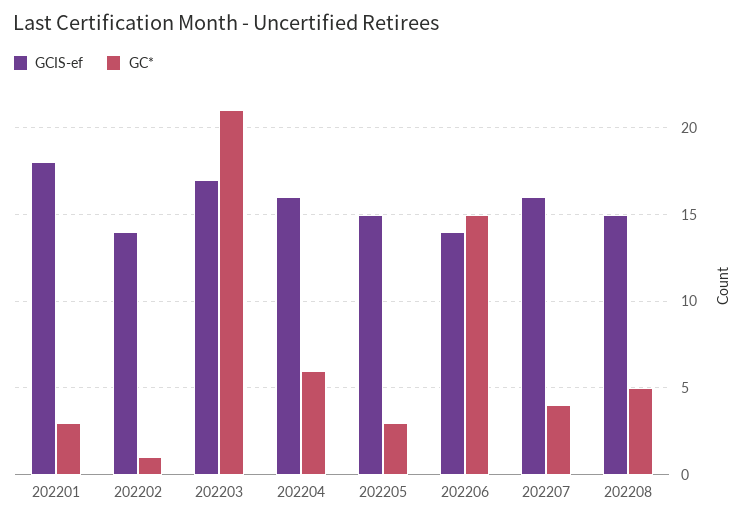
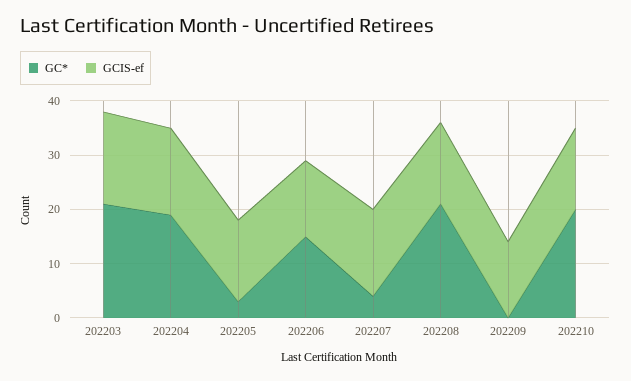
GCIS-ef, 202201: 18 -> none
GC*, 202201: 3 -> none
GCIS-ef, 202202: 14 -> none
GC*, 202202: 1 -> none
GC*, 202204: 6 -> 20
GC*, 202208: 5 -> 20
GC*, 202209: none -> 0
GCIS-ef, 202209: none -> 15
GC*, 202210: none -> 20
GCIS-ef, 202210: none -> 15

